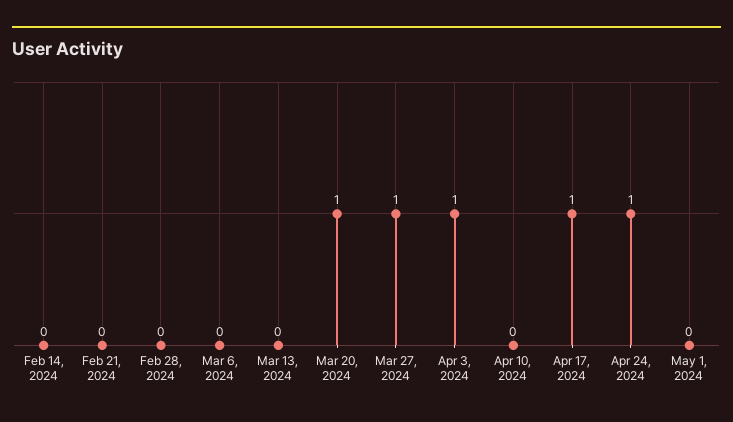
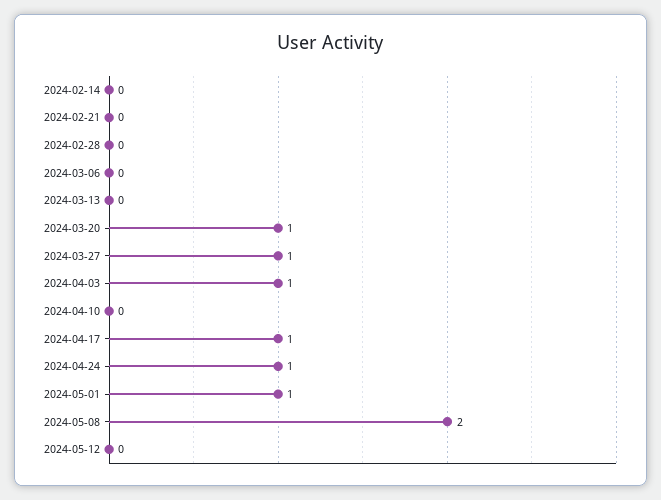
May 1, 2024: 0 -> 1
2024-05-08: none -> 2
2024-05-12: none -> 0

